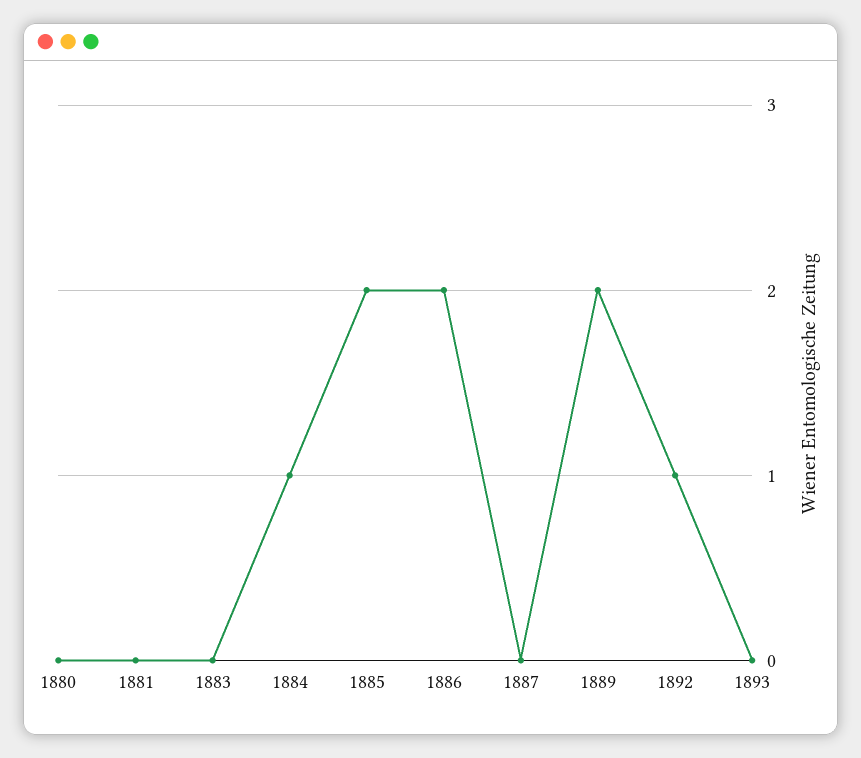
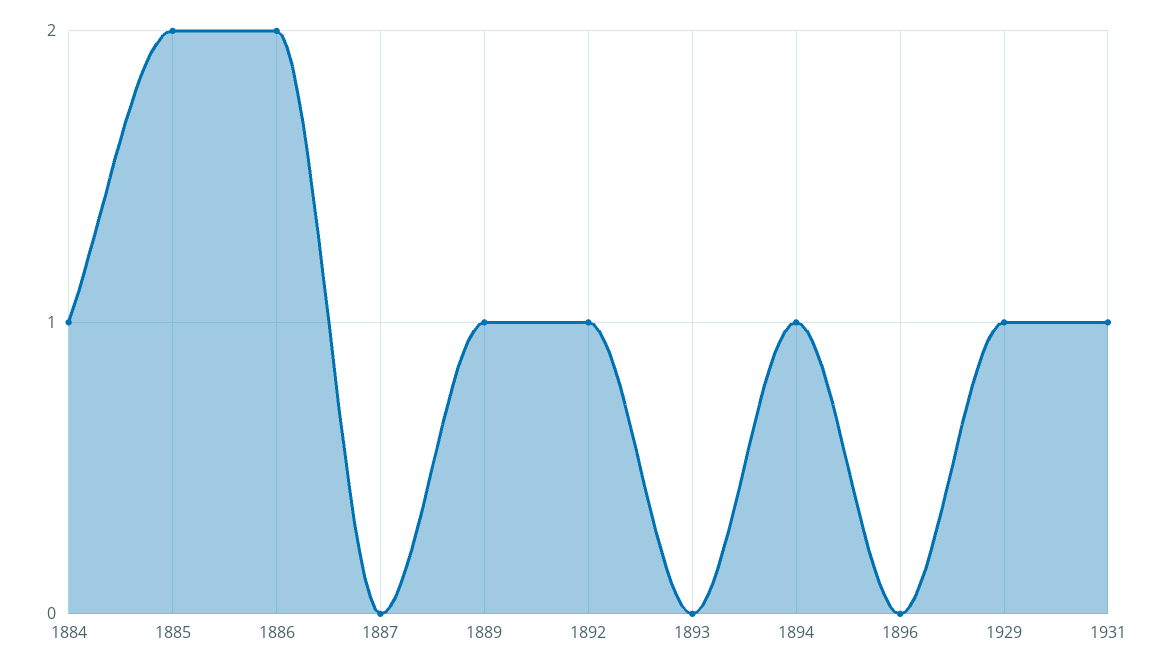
1880: 0 -> none
1881: 0 -> none
1883: 0 -> none
1889: 2 -> 1
1894: none -> 1
1896: none -> 0
1929: none -> 1
1931: none -> 1

